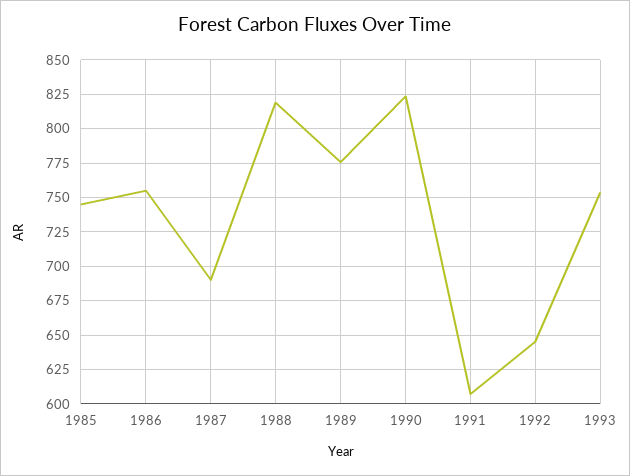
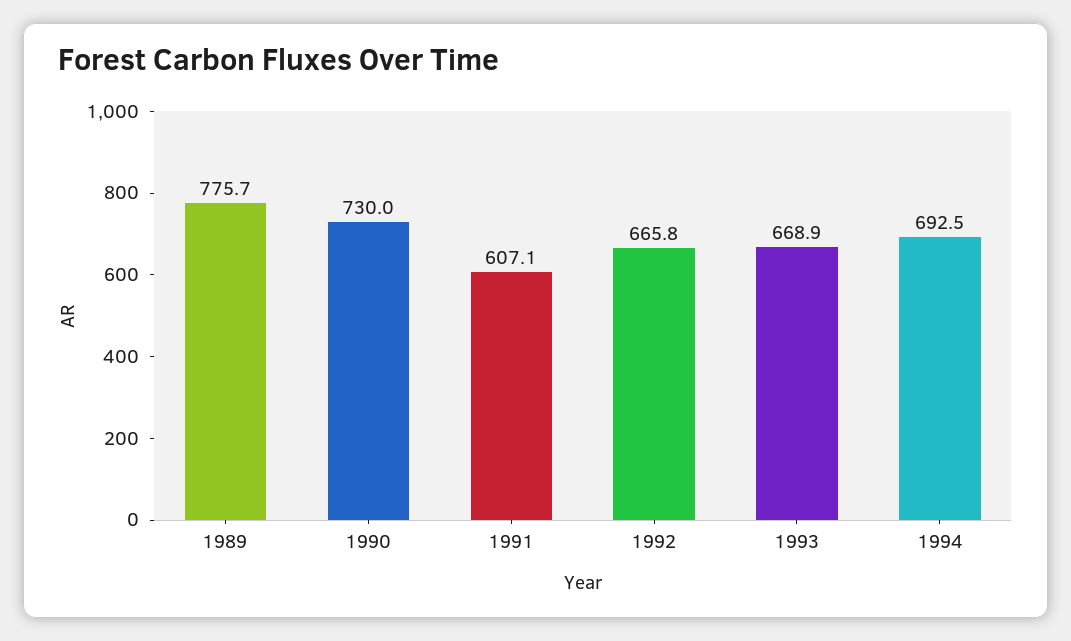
1985: 745 -> none
1986: 755 -> none
1987: 690 -> none
1988: 820 -> none
1990: 825 -> 730
1992: 645 -> 665.8
1993: 755 -> 668.9
1994: none -> 692.5

